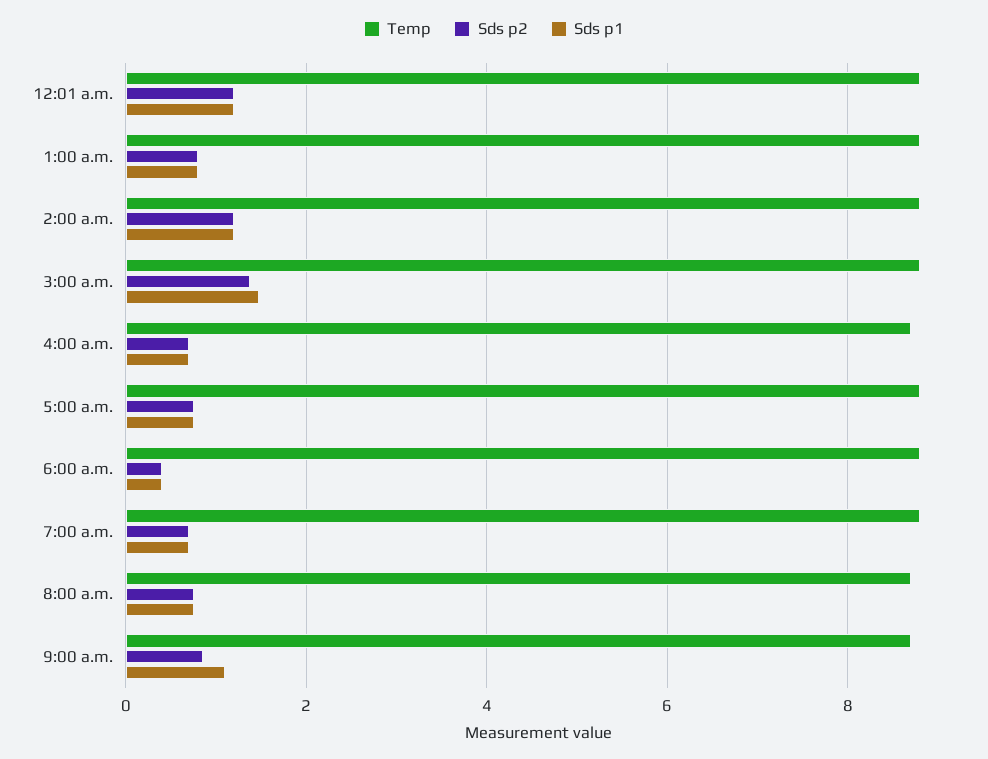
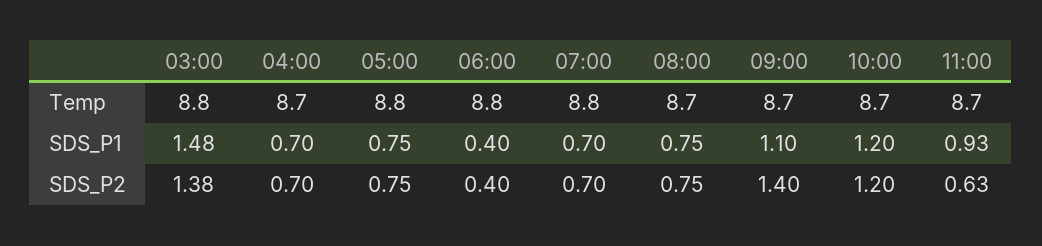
Temp, 12:01 a.m.: 8.8 -> none
Sds p2, 12:01 a.m.: 1.2 -> none
Sds p1, 12:01 a.m.: 1.2 -> none
Temp, 1:00 a.m.: 8.8 -> none
Sds p2, 1:00 a.m.: 0.8 -> none
Sds p1, 1:00 a.m.: 0.8 -> none
Temp, 2:00 a.m.: 8.8 -> none
Sds p2, 2:00 a.m.: 1.2 -> none
Sds p1, 2:00 a.m.: 1.2 -> none
Sds p2, 9:00 a.m.: 0.8 -> 1.4
Temp, 10:00: none -> 8.7
Temp, 11:00: none -> 8.7
Sds p1, 10:00: none -> 1.2
Sds p1, 11:00: none -> 0.93
Sds p2, 10:00: none -> 1.2
Sds p2, 11:00: none -> 0.63

